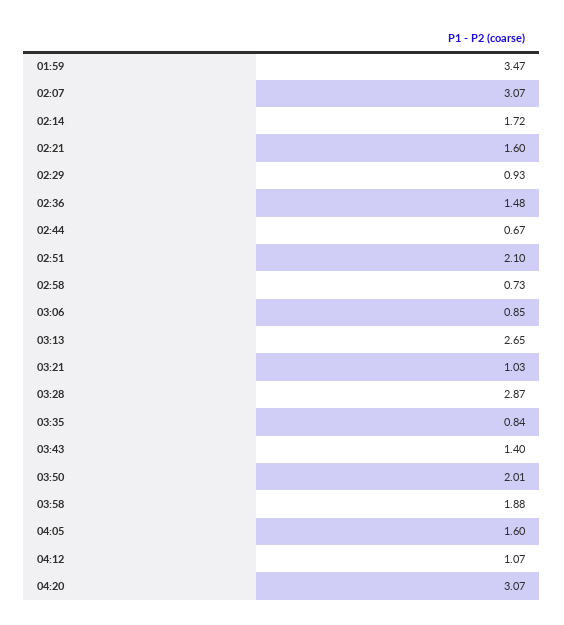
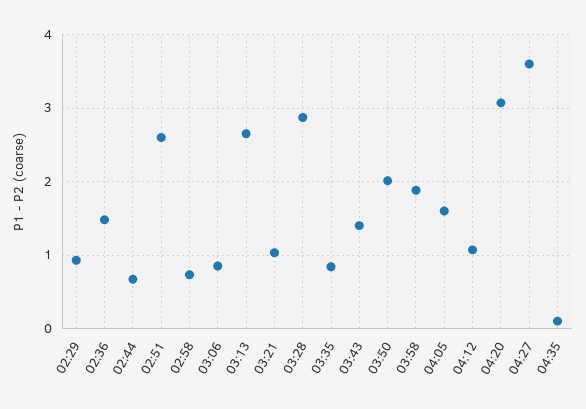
01:59: 3.47 -> none
02:07: 3.07 -> none
02:14: 1.72 -> none
02:21: 1.6 -> none
02:51: 2.1 -> 2.6
04:27: none -> 3.6
04:35: none -> 0.1

